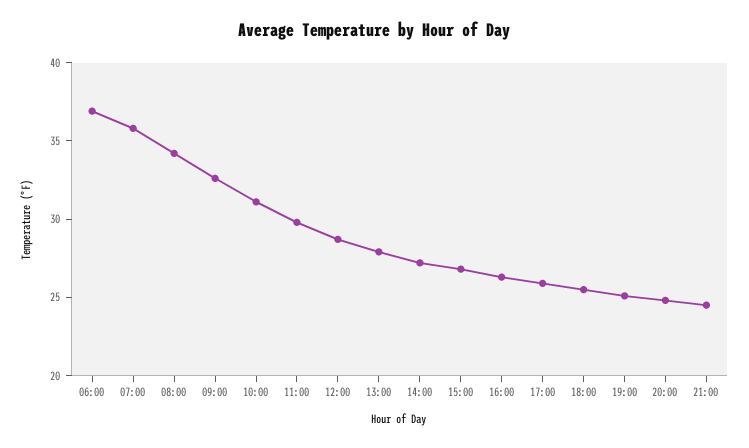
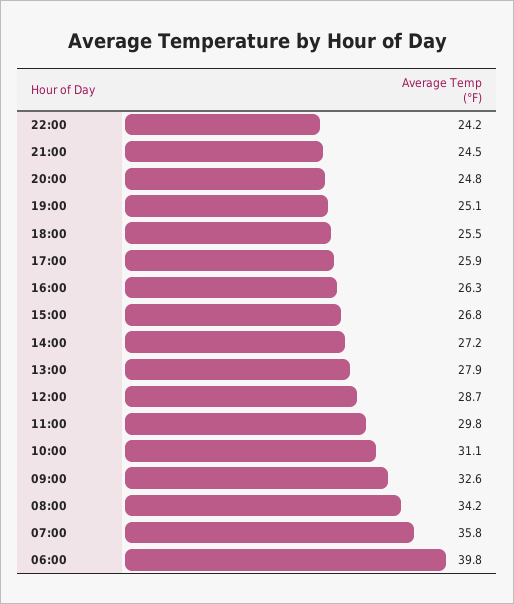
06:00: 37 -> 39.8
22:00: none -> 24.2

